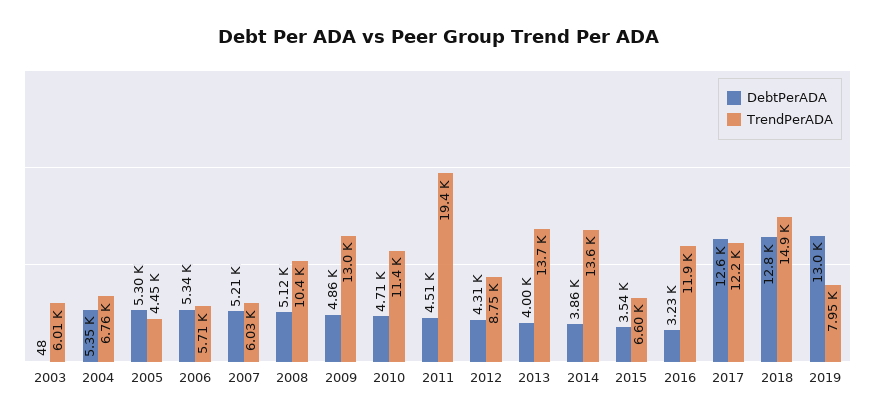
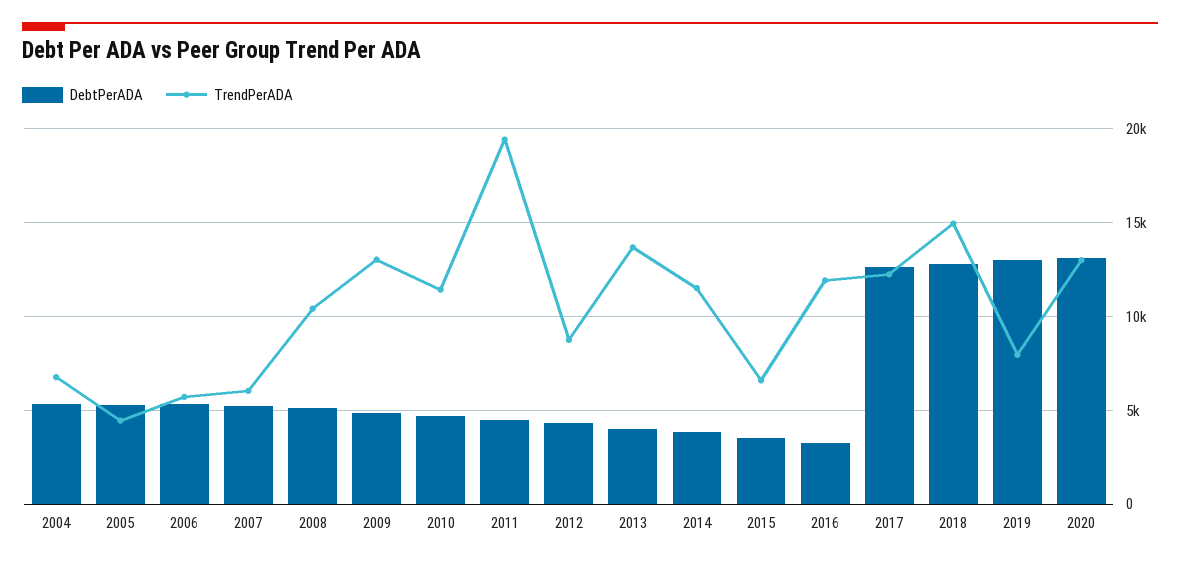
DebtPerADA, 2003: 48 -> none
TrendPerADA, 2003: 6010 -> none
TrendPerADA, 2014: 13600 -> 11500
DebtPerADA, 2020: none -> 13000
TrendPerADA, 2020: none -> 13000

